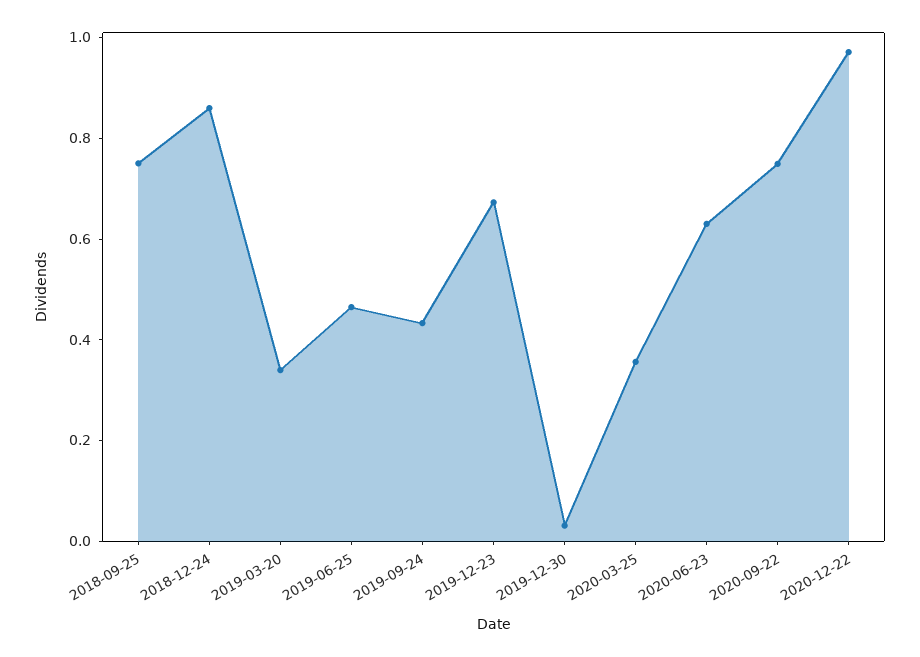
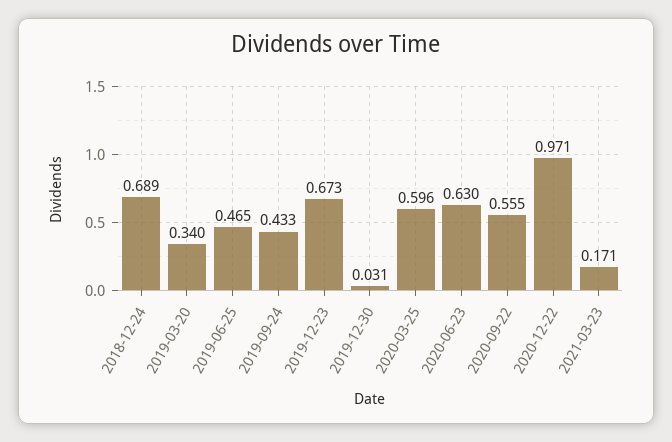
2018-09-25: 0.75 -> none
2018-12-24: 0.85 -> 0.689
2020-03-25: 0.35 -> 0.596
2020-09-22: 0.75 -> 0.555
2021-03-23: none -> 0.171

